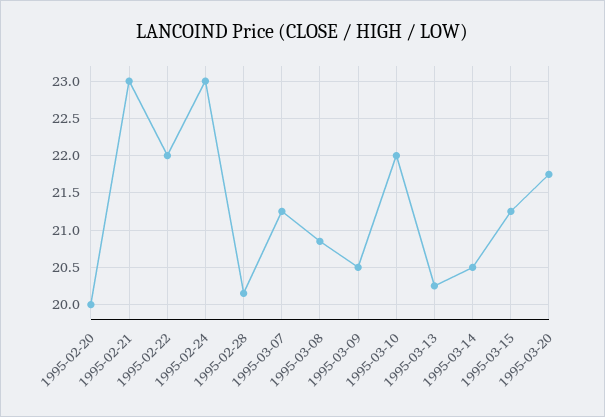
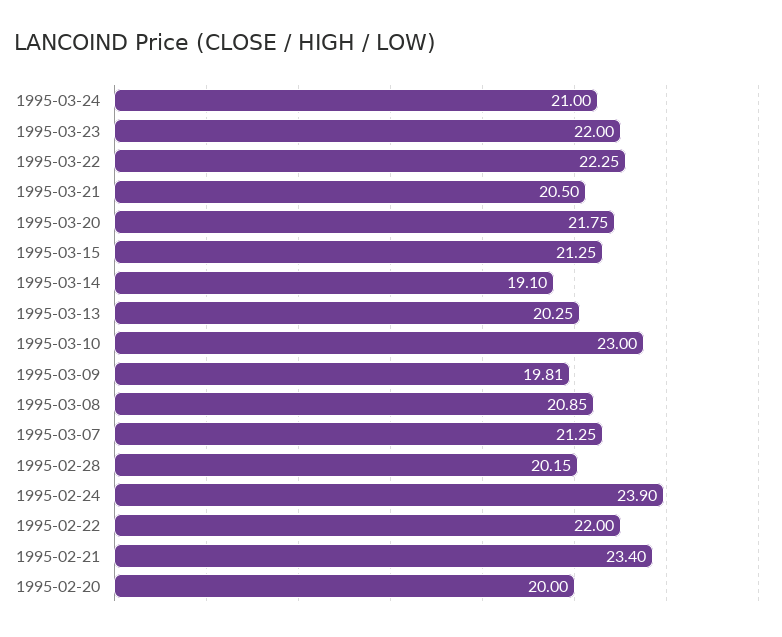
1995-02-21: 23 -> 23.4
1995-02-24: 23 -> 23.9
1995-03-09: 20.5 -> 19.81
1995-03-10: 22 -> 23
1995-03-14: 20.5 -> 19.1
1995-03-24: none -> 21
1995-03-23: none -> 22
1995-03-22: none -> 22.25
1995-03-21: none -> 20.5

